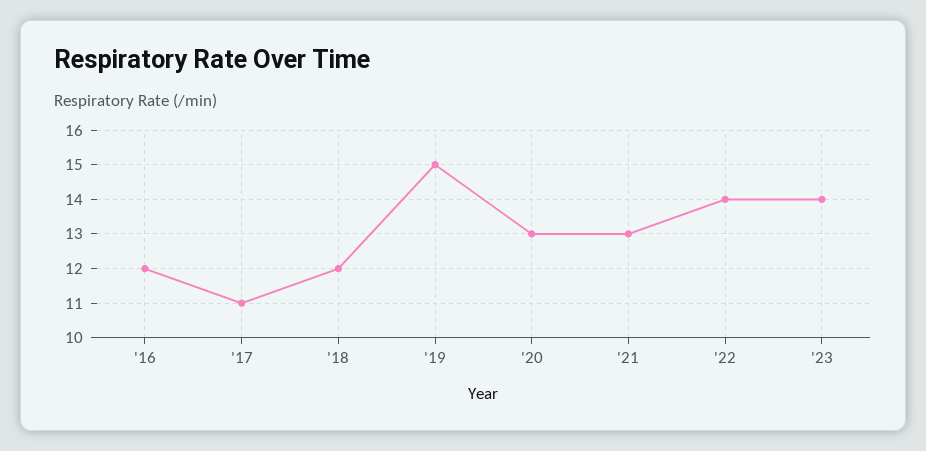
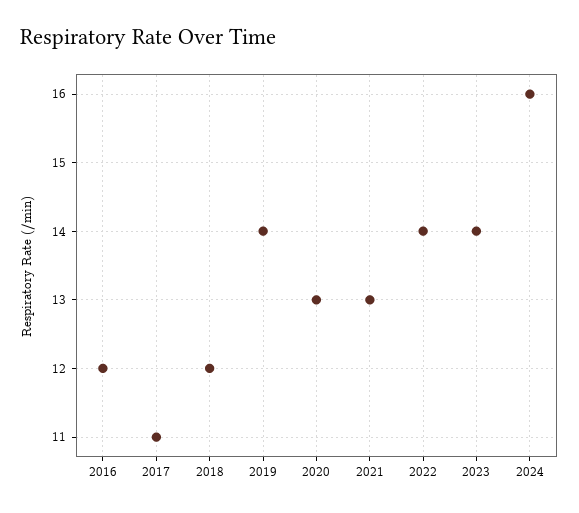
'19: 15 -> 14
2024: none -> 16

